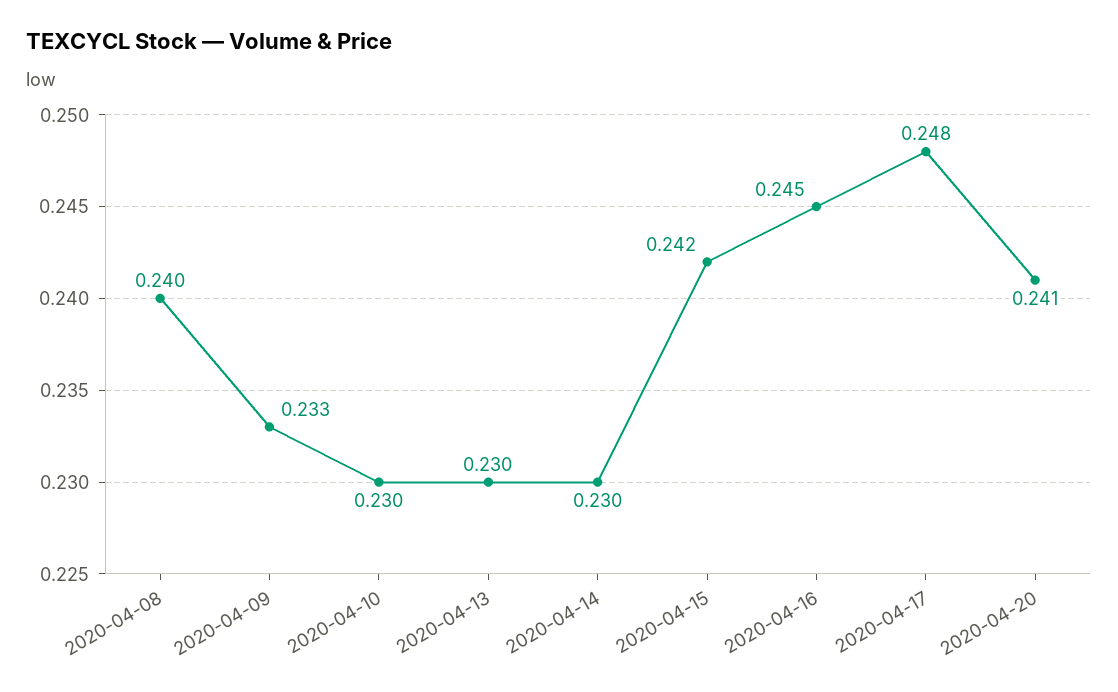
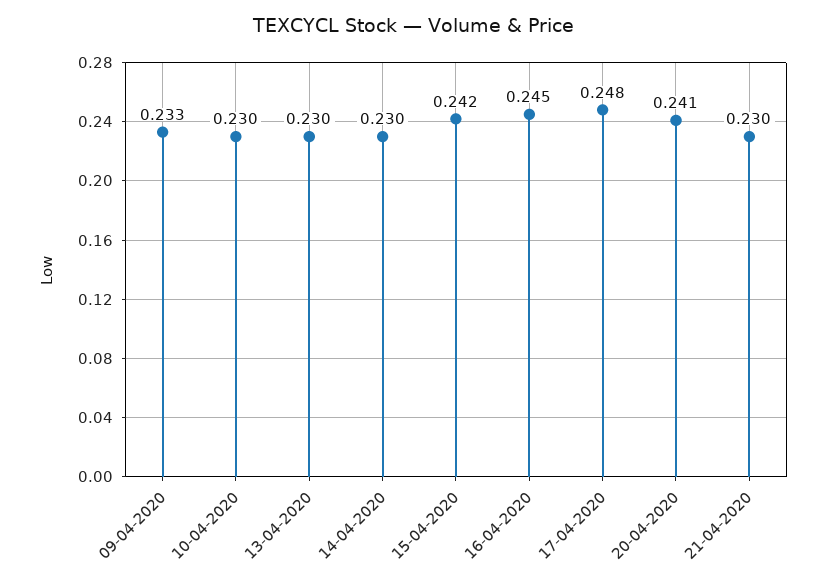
2020-04-08: 0.24 -> none
21-04-2020: none -> 0.23

